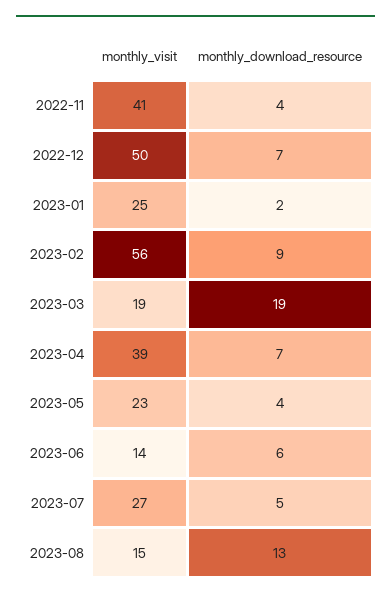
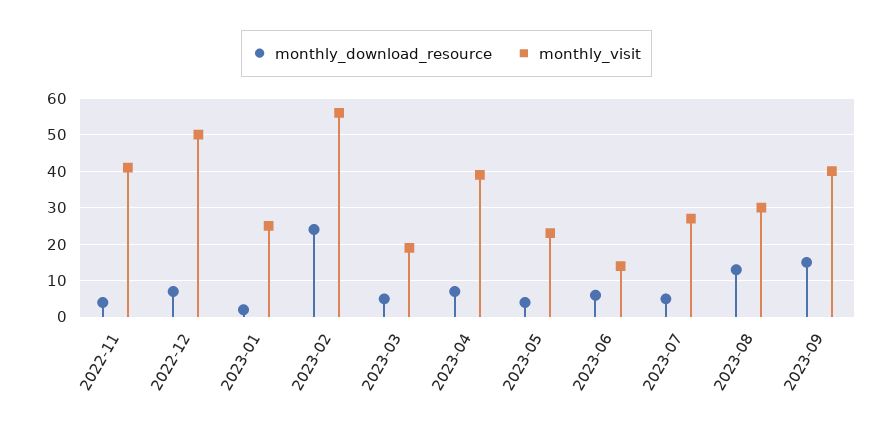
monthly_download_resource, 2023-02: 9 -> 25
monthly_download_resource, 2023-03: 19 -> 5
monthly_visit, 2023-08: 15 -> 30
monthly_download_resource, 2023-09: none -> 15
monthly_visit, 2023-09: none -> 40

